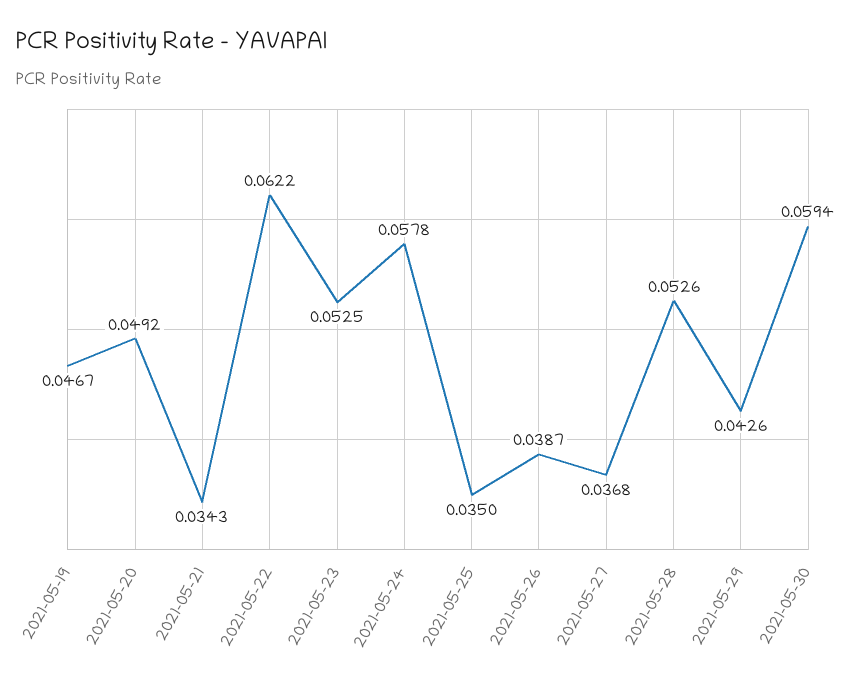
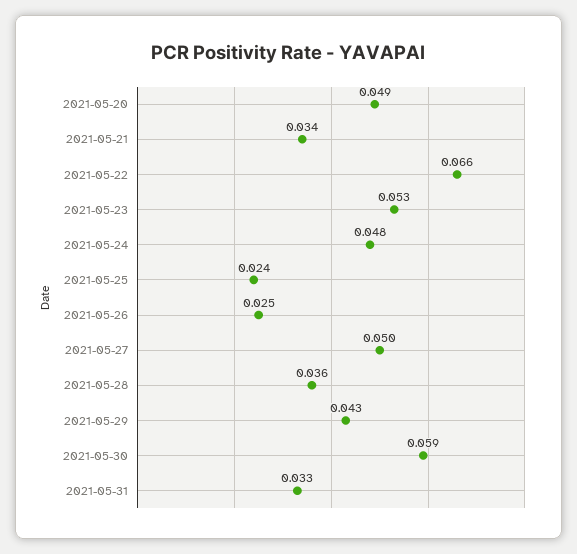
2021-05-19: 0.0467 -> none
2021-05-22: 0.0622 -> 0.066
2021-05-24: 0.0578 -> 0.048
2021-05-25: 0.035 -> 0.024
2021-05-26: 0.0387 -> 0.025
2021-05-27: 0.0368 -> 0.05
2021-05-28: 0.0526 -> 0.036
2021-05-31: none -> 0.033

